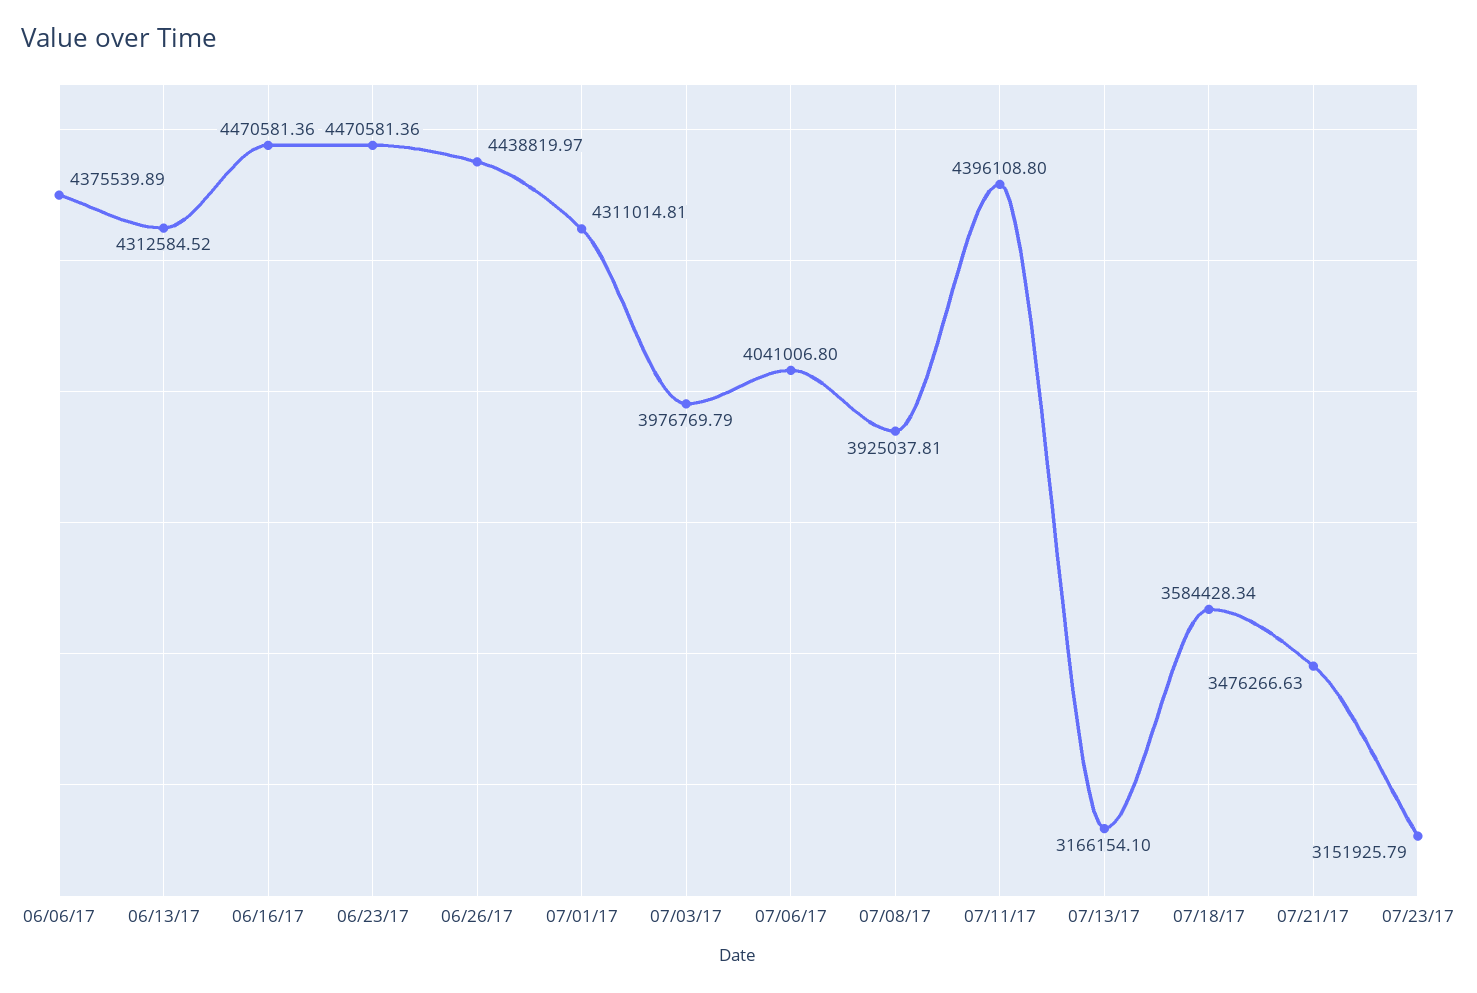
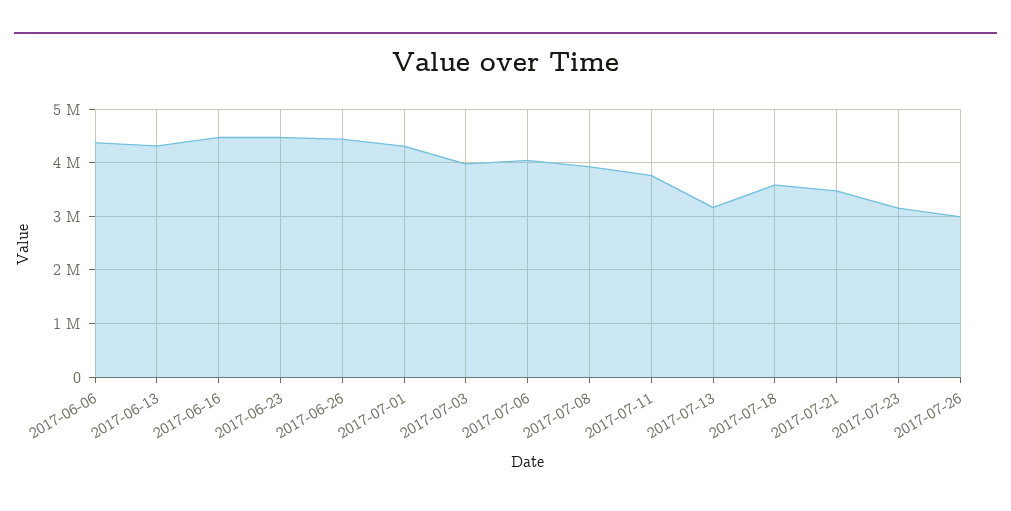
07/11/17: 4396108.8 -> 3800000
2017-07-26: none -> 3000000

